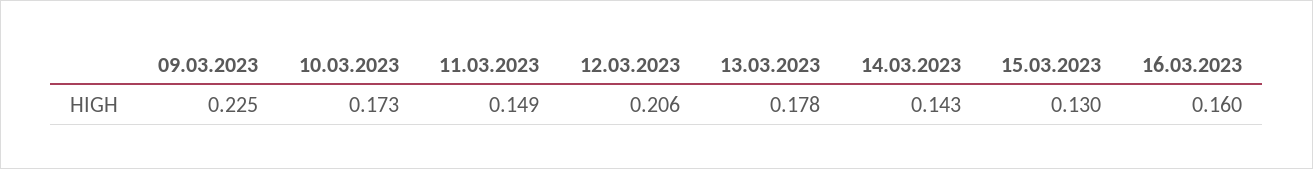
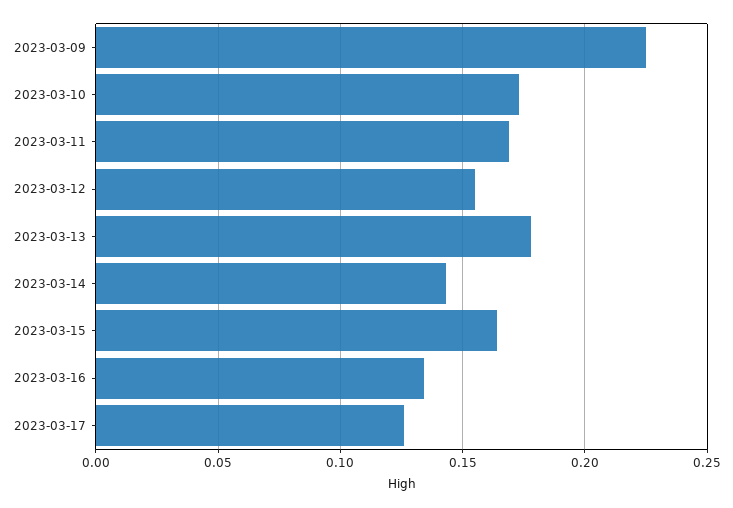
11.03.2023: 0.149 -> 0.17
12.03.2023: 0.206 -> 0.155
15.03.2023: 0.13 -> 0.165
16.03.2023: 0.16 -> 0.135
2023-03-17: none -> 0.125

